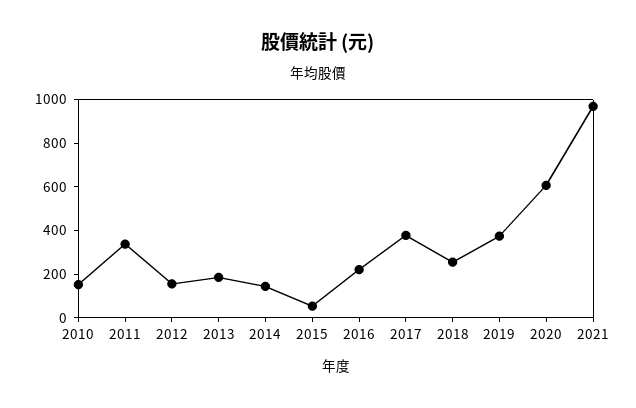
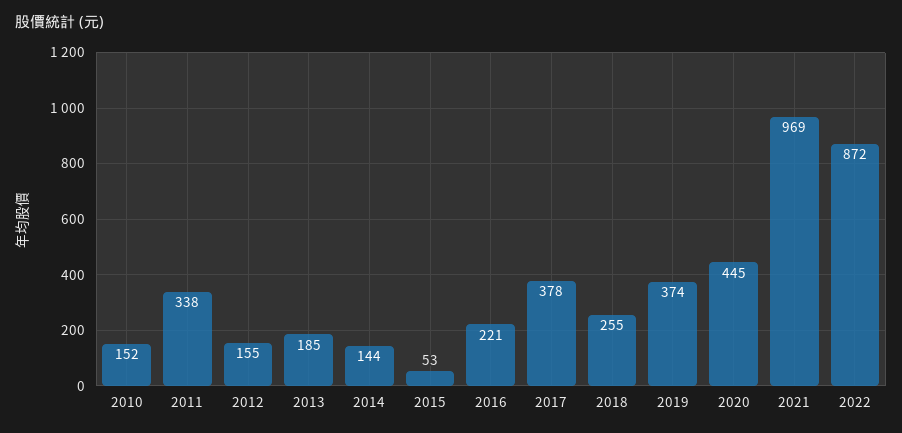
2020: 600 -> 445
2022: none -> 872

